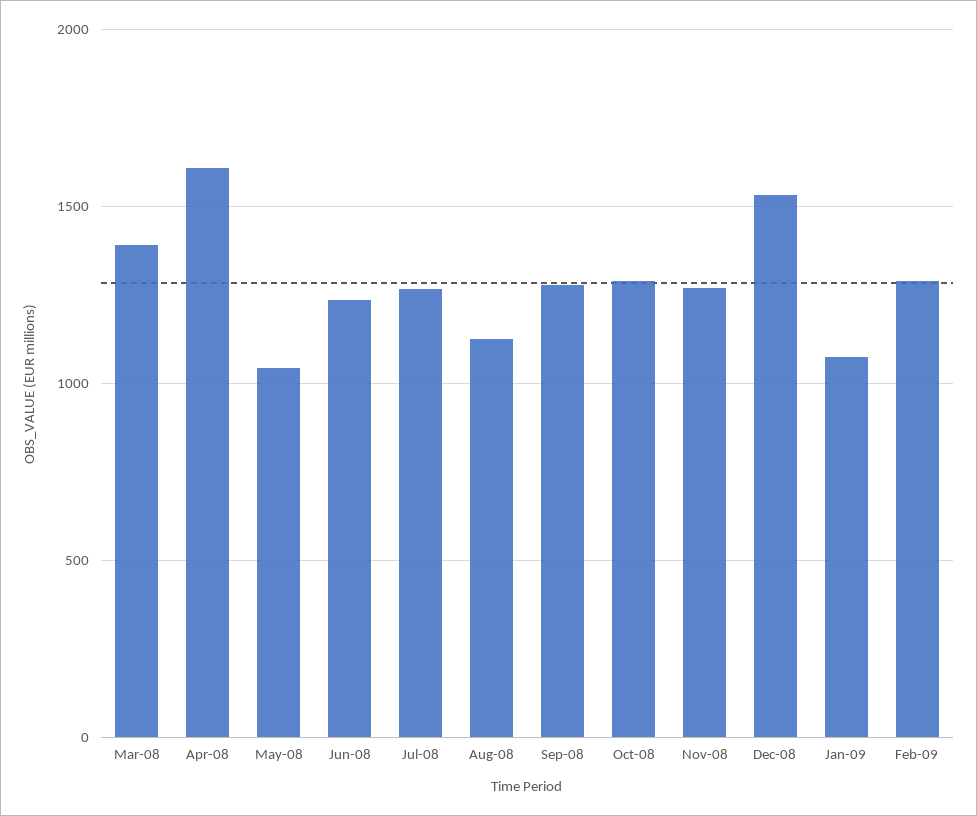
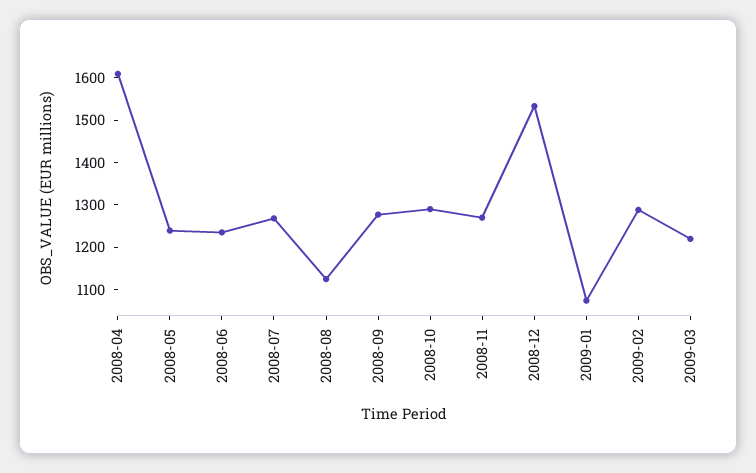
Mar-08: 1400 -> none
May-08: 1050 -> 1240
2009-03: none -> 1220

